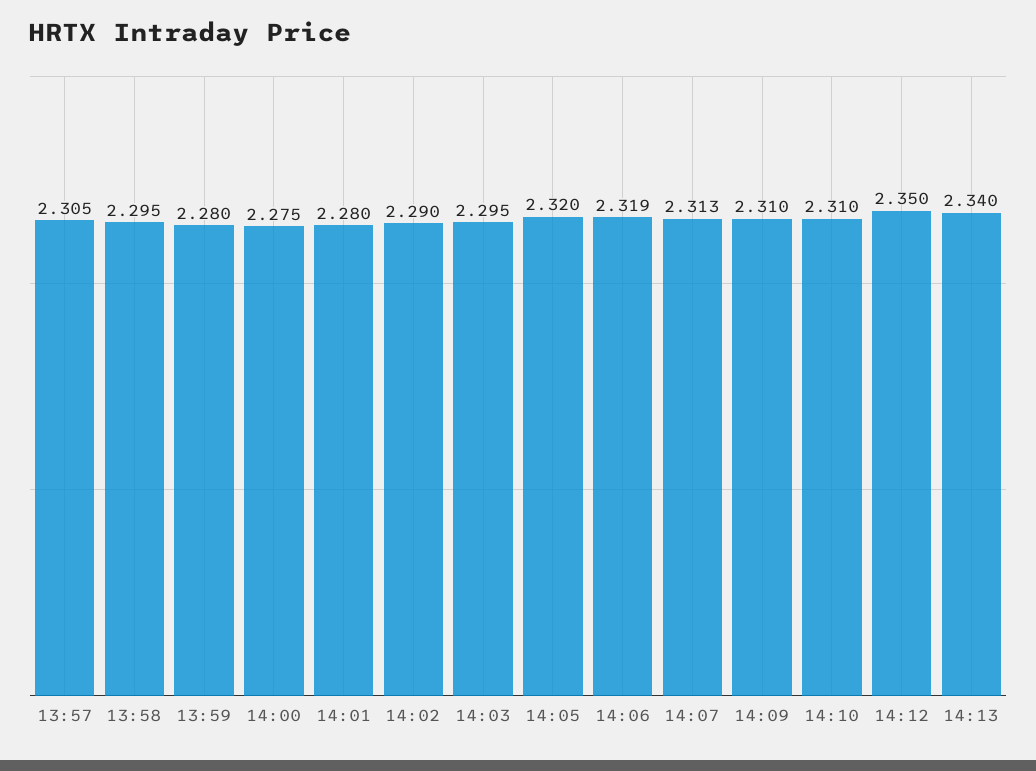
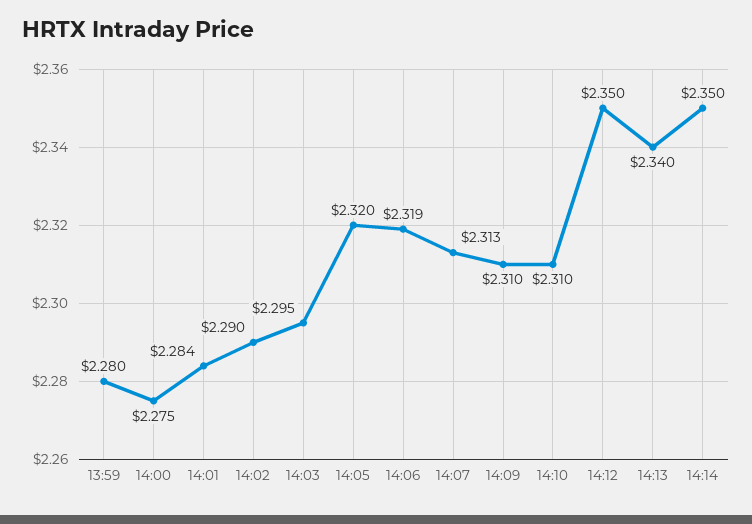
13:57: 2.305 -> none
13:58: 2.295 -> none
14:01: 2.28 -> 2.284
14:14: none -> 2.35

